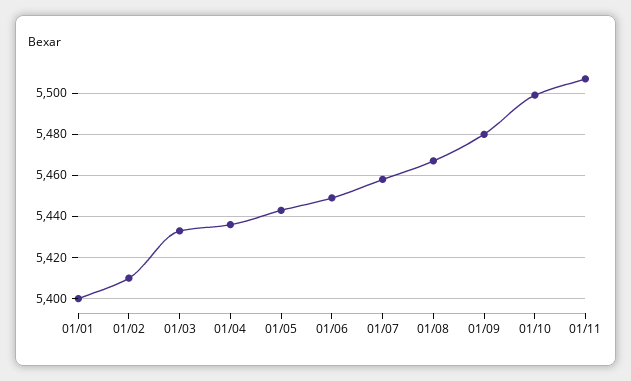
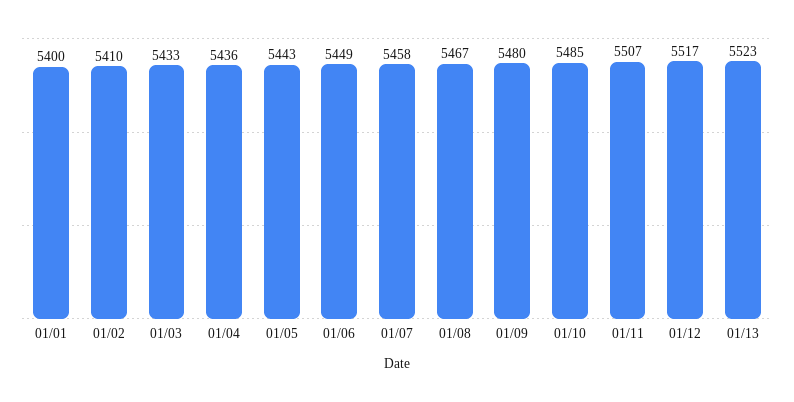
01/10: 5500 -> 5485
01/12: none -> 5517
01/13: none -> 5523

